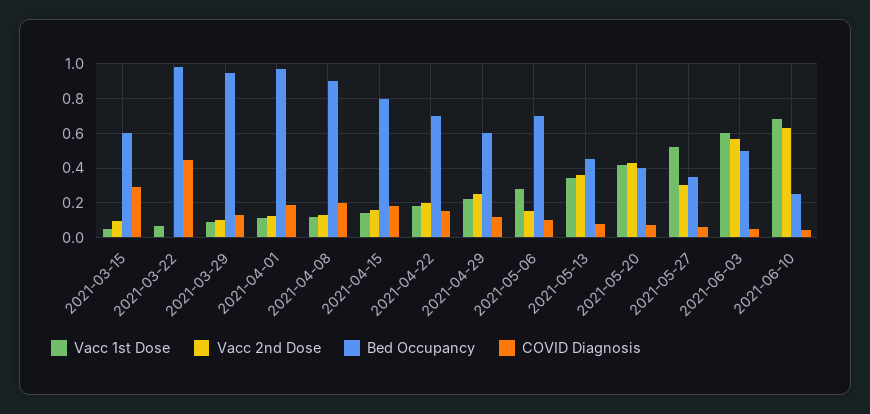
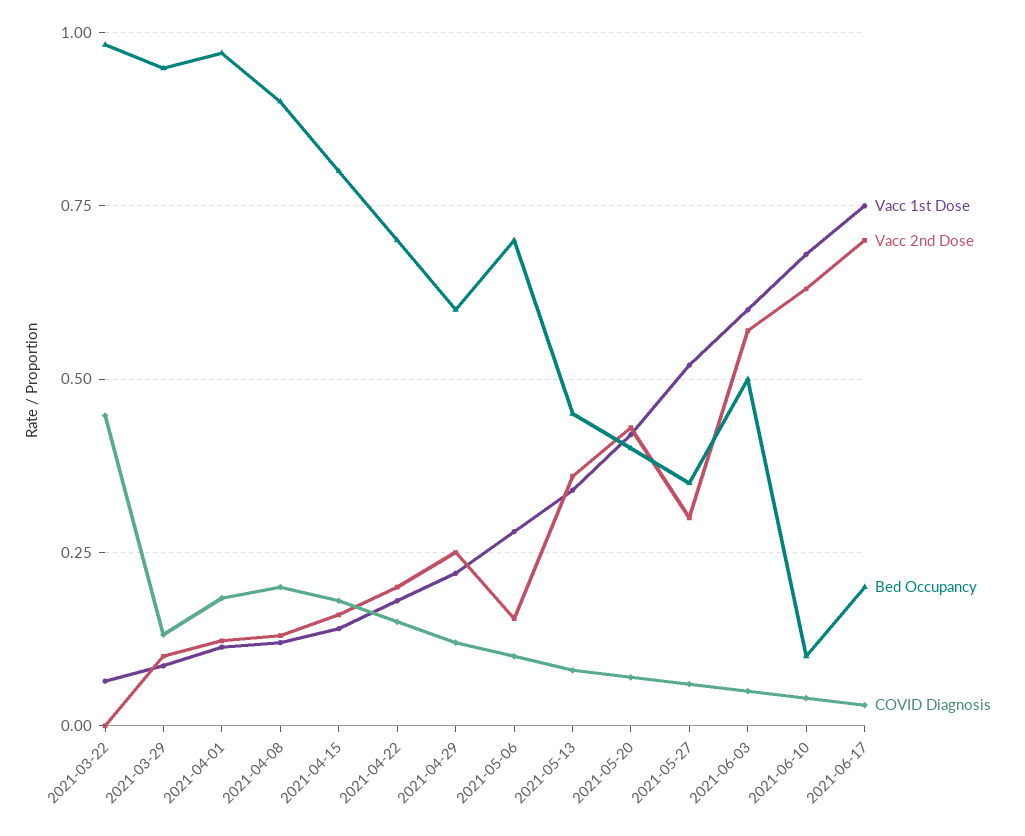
Vacc 1st Dose, 2021-03-15: 0.05 -> none
Vacc 2nd Dose, 2021-03-15: 0.1 -> none
Bed Occupancy, 2021-03-15: 0.6 -> none
COVID Diagnosis, 2021-03-15: 0.3 -> none
Bed Occupancy, 2021-06-10: 0.25 -> 0.1
Vacc 1st Dose, 2021-06-17: none -> 0.75
Vacc 2nd Dose, 2021-06-17: none -> 0.7
Bed Occupancy, 2021-06-17: none -> 0.2
COVID Diagnosis, 2021-06-17: none -> 0.025

